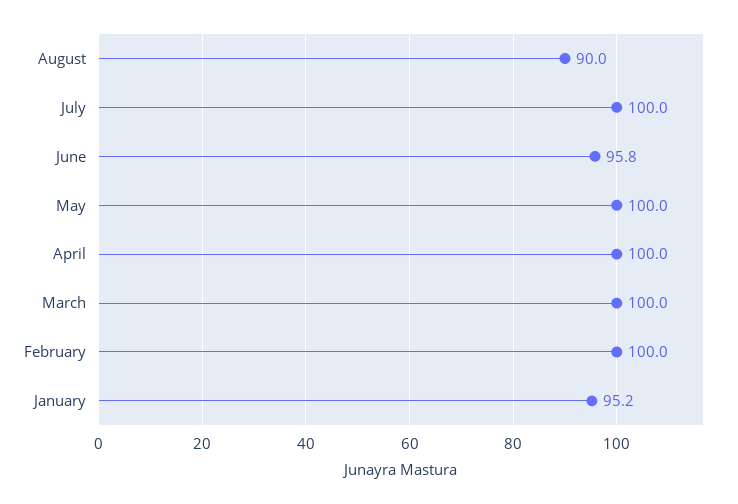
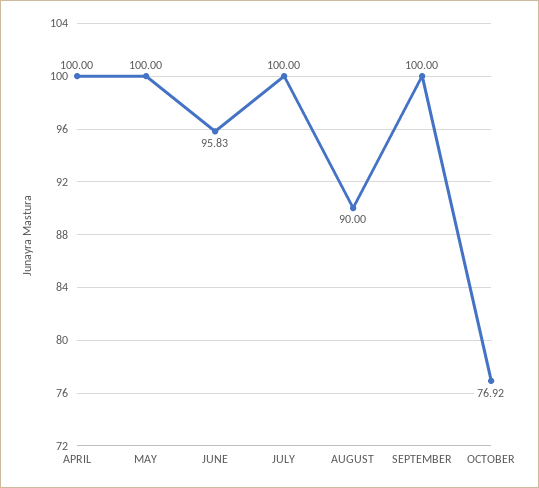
March: 100 -> none
February: 100 -> none
January: 95.2 -> none
SEPTEMBER: none -> 100
OCTOBER: none -> 76.92

